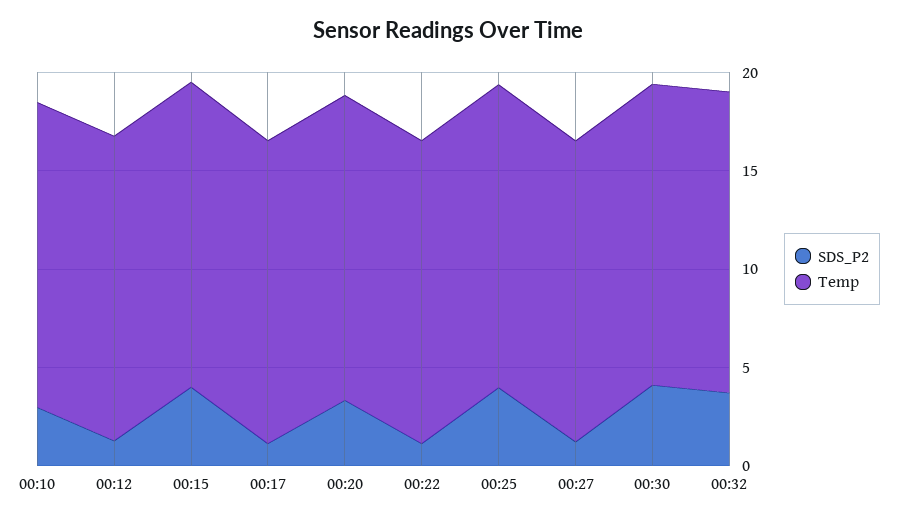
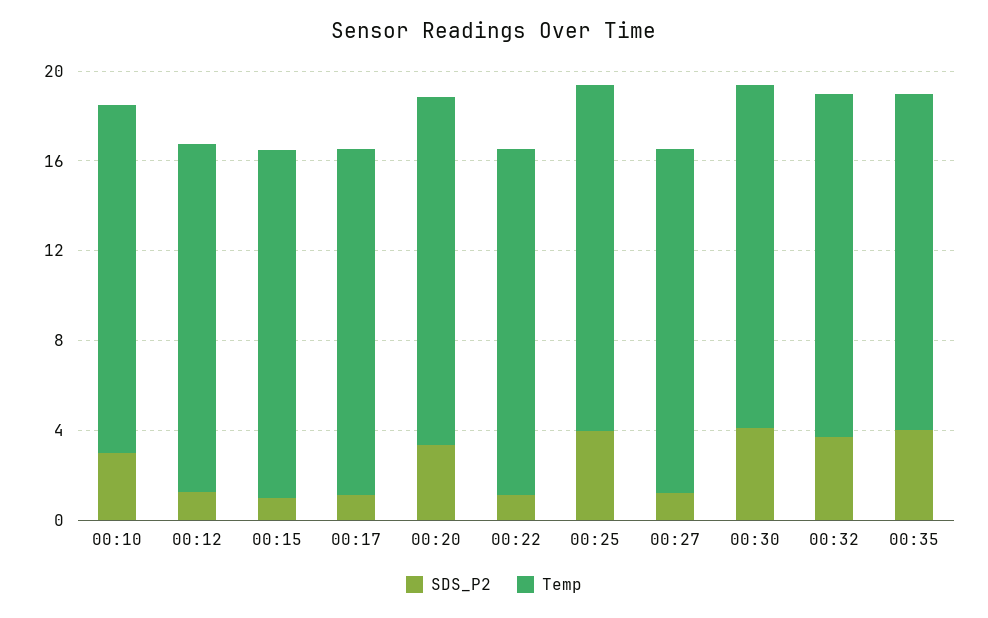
SDS_P2, 00:15: 4 -> 1
SDS_P2, 00:35: none -> 4
Temp, 00:35: none -> 15

